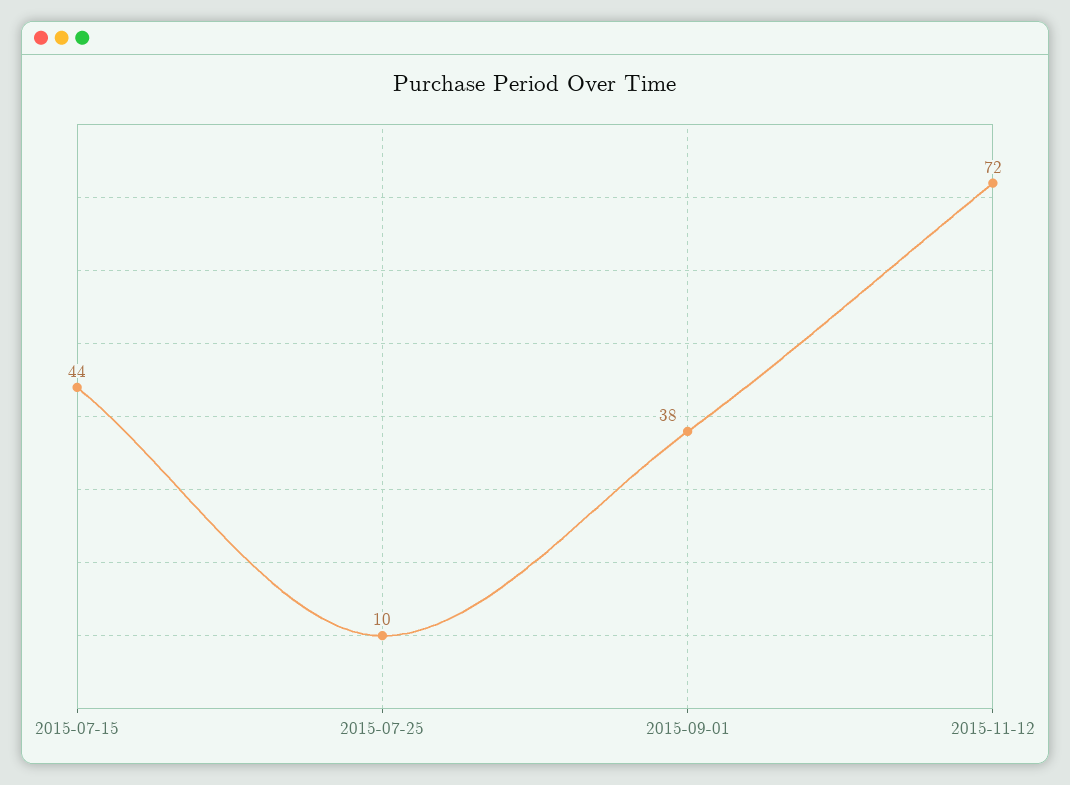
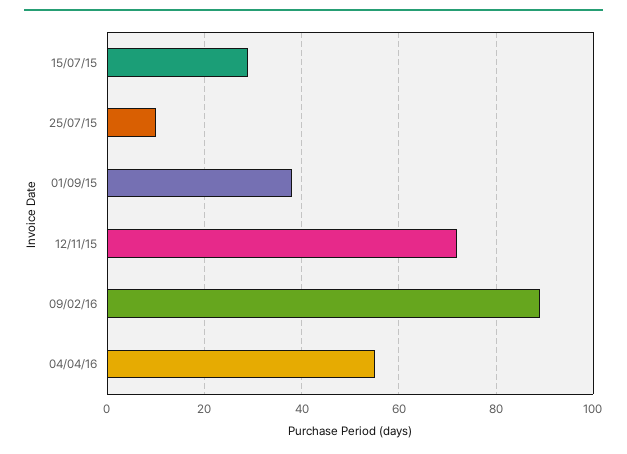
2015-07-15: 44 -> 30
09/02/16: none -> 90
04/04/16: none -> 55

